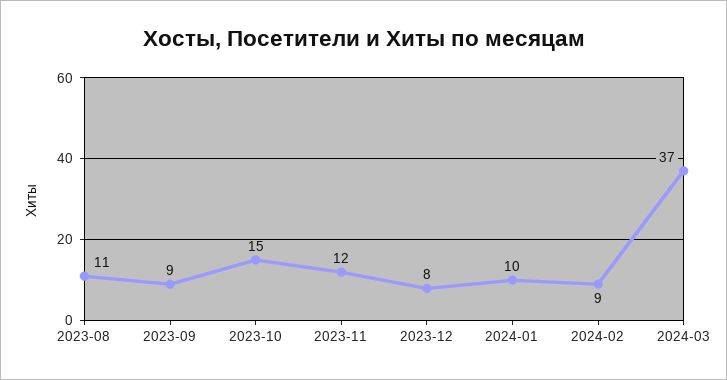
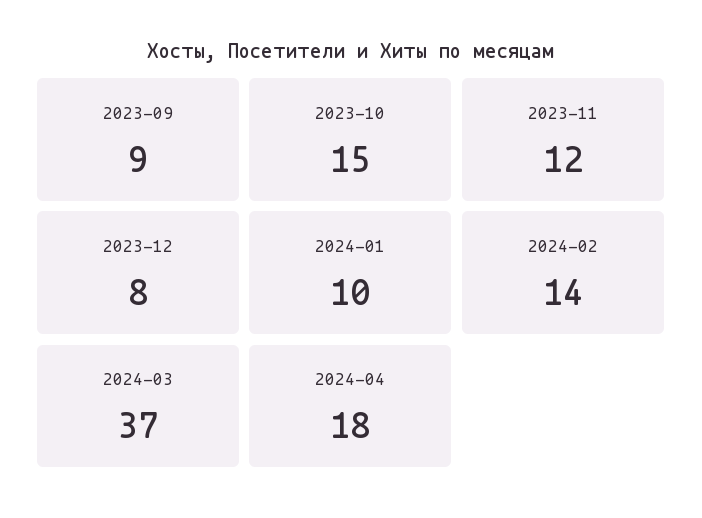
2023-08: 11 -> none
2024-02: 9 -> 14
2024-04: none -> 18

